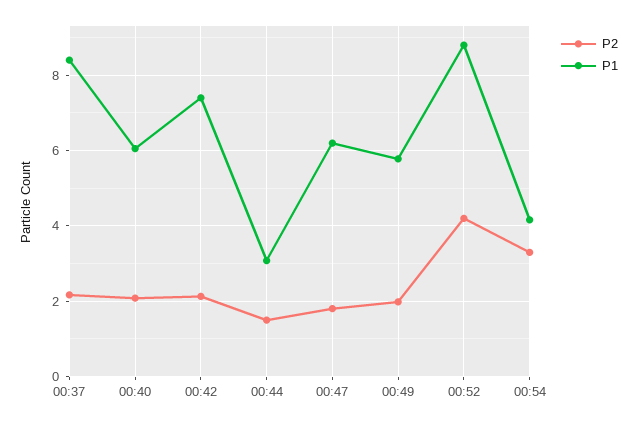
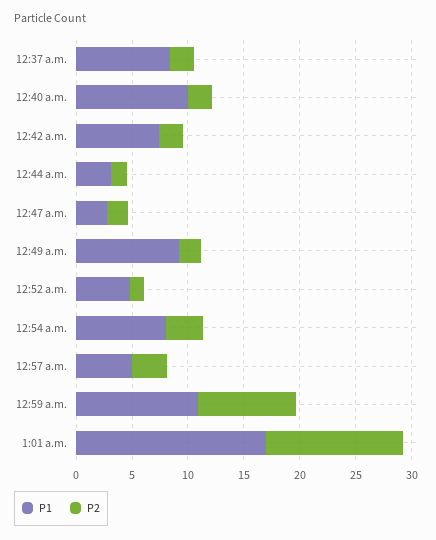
P1, 00:40: 6 -> 10
P1, 00:47: 6.2 -> 3
P1, 00:49: 5.8 -> 9
P2, 00:52: 4.2 -> 1
P1, 00:52: 8.8 -> 5
P1, 00:54: 4.2 -> 8
P1, 12:57 a.m.: none -> 5
P2, 12:57 a.m.: none -> 3
P1, 12:59 a.m.: none -> 11
P2, 12:59 a.m.: none -> 9
P1, 1:01 a.m.: none -> 17
P2, 1:01 a.m.: none -> 12

